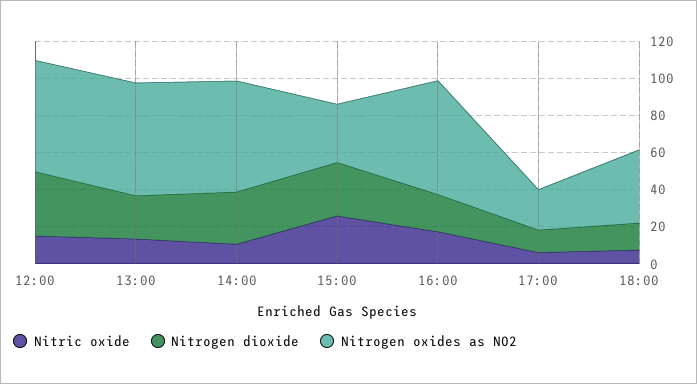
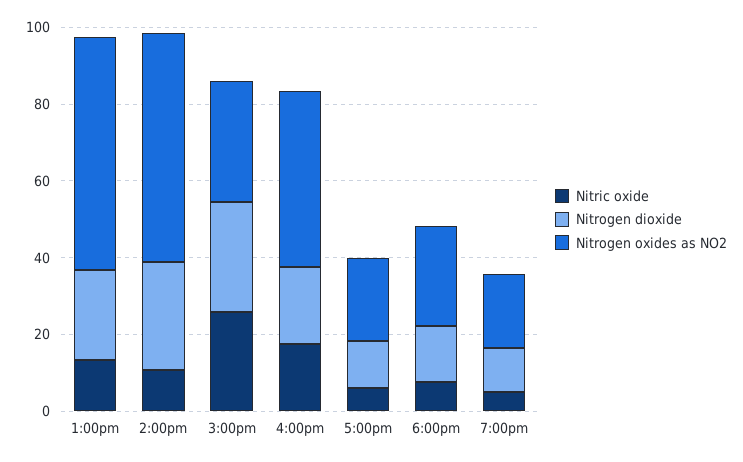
Nitric oxide, 12:00: 15 -> none
Nitrogen dioxide, 12:00: 35 -> none
Nitrogen oxides as NO2, 12:00: 60 -> none
Nitrogen oxides as NO2, 16:00: 60 -> 45
Nitrogen oxides as NO2, 18:00: 40 -> 25
Nitric oxide, 7:00pm: none -> 5
Nitrogen dioxide, 7:00pm: none -> 10
Nitrogen oxides as NO2, 7:00pm: none -> 20

